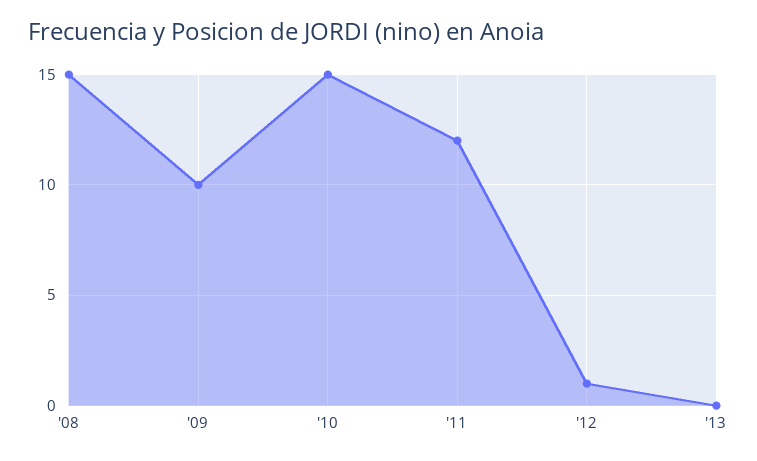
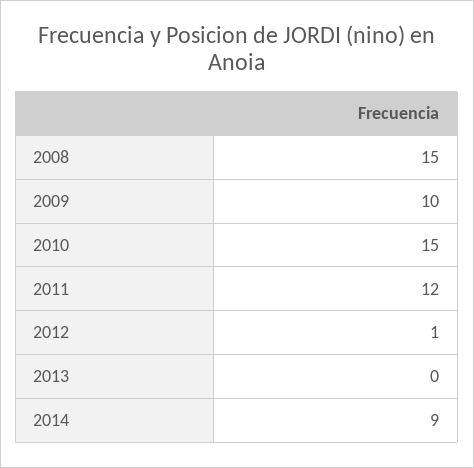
2014: none -> 9

